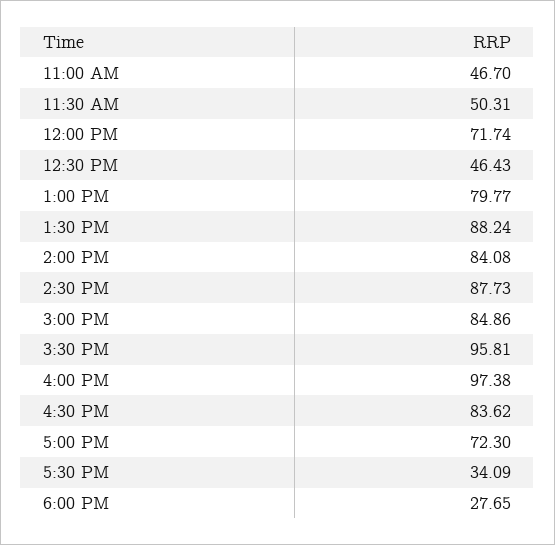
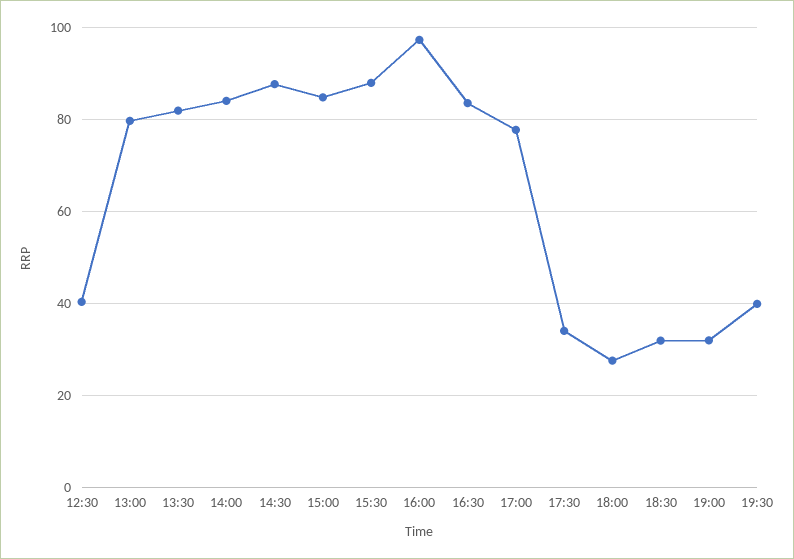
11:00 AM: 46.7 -> none
11:30 AM: 50.31 -> none
12:00 PM: 71.74 -> none
12:30 PM: 46.43 -> 40
1:30 PM: 88.24 -> 82
3:30 PM: 95.81 -> 88
5:00 PM: 72.3 -> 78
18:30: none -> 32
19:00: none -> 32
19:30: none -> 40

